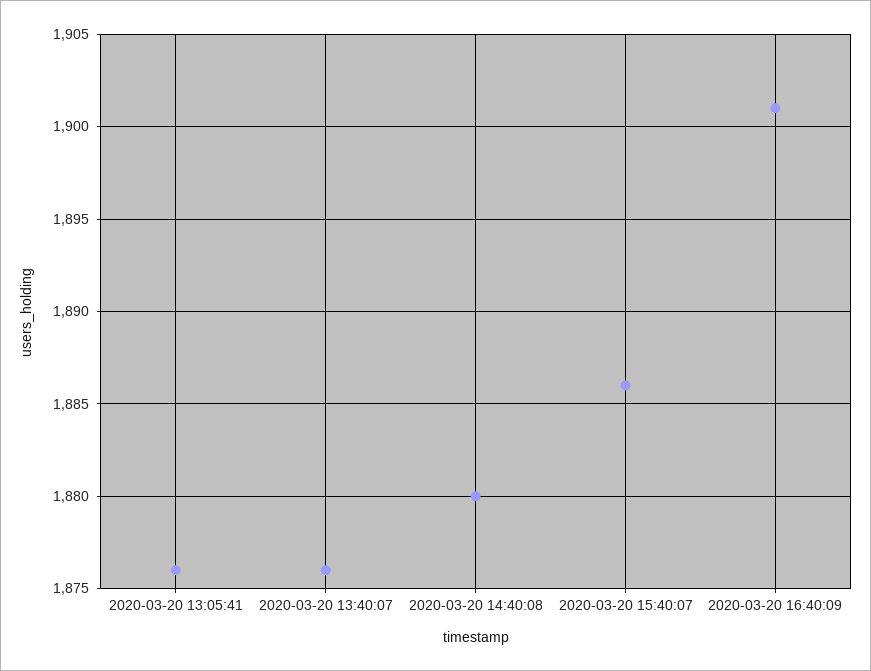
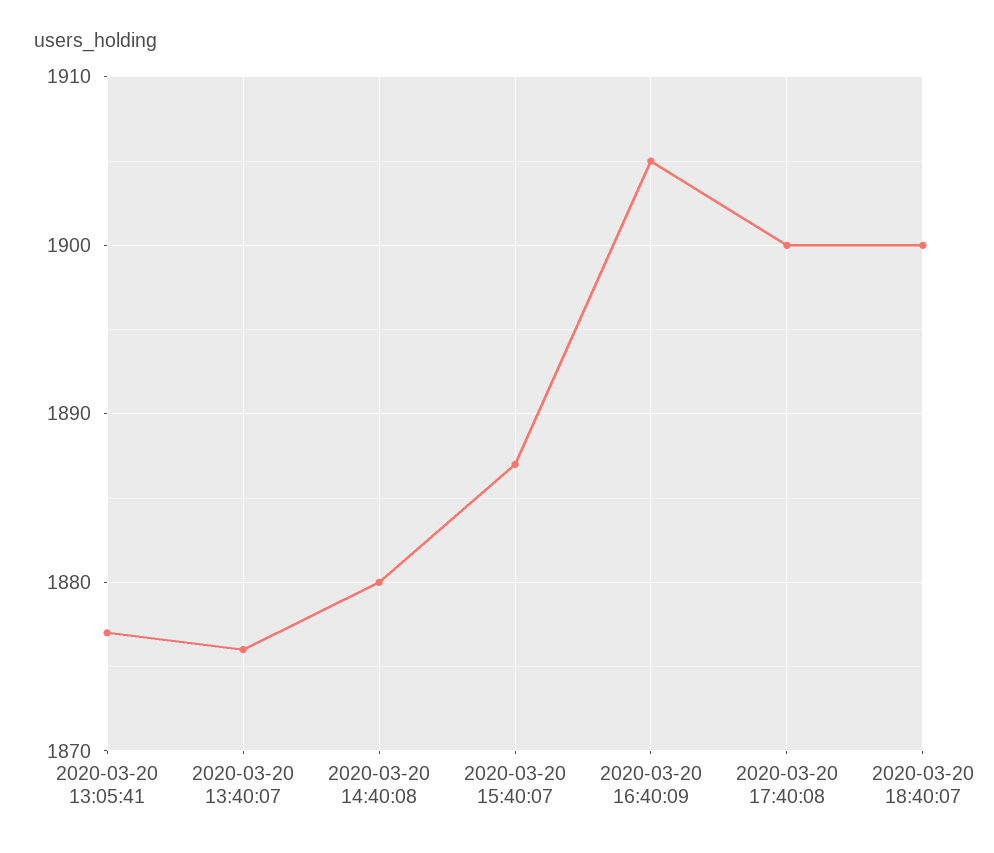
2020-03-20 13:05:41: 1876 -> 1877
2020-03-20 15:40:07: 1886 -> 1887
2020-03-20 16:40:09: 1901 -> 1905
2020-03-20 17:40:08: none -> 1900
2020-03-20 18:40:07: none -> 1900

